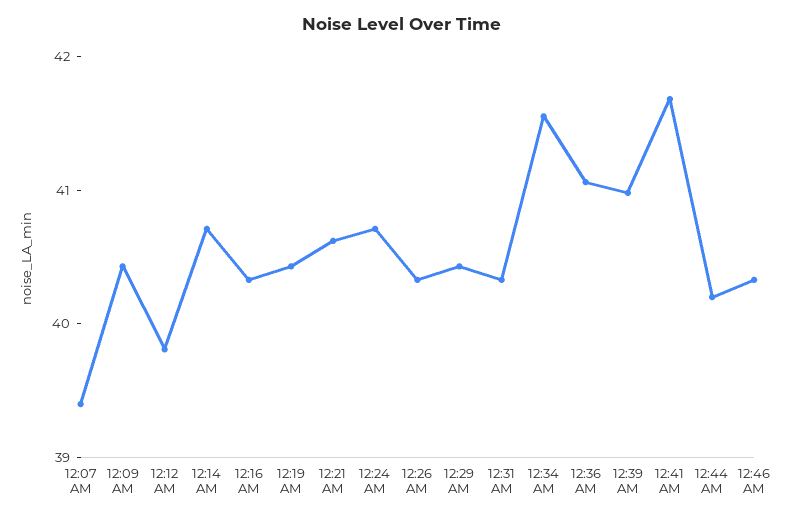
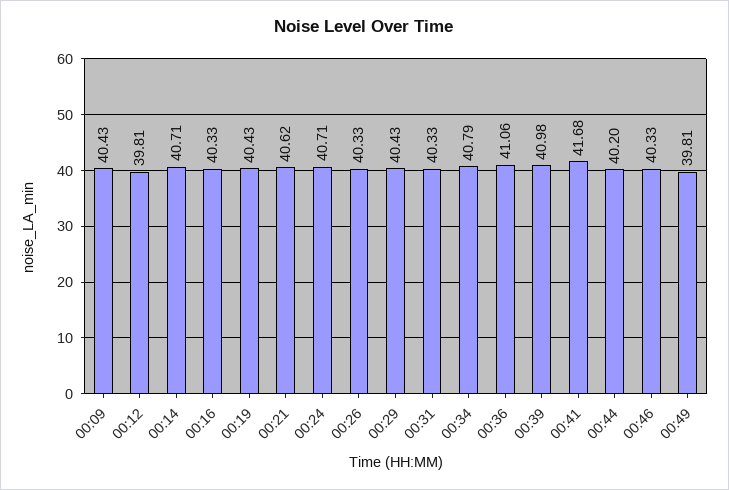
12:07 AM: 39.4 -> none
12:34 AM: 41.6 -> 40.79
00:49: none -> 39.81

